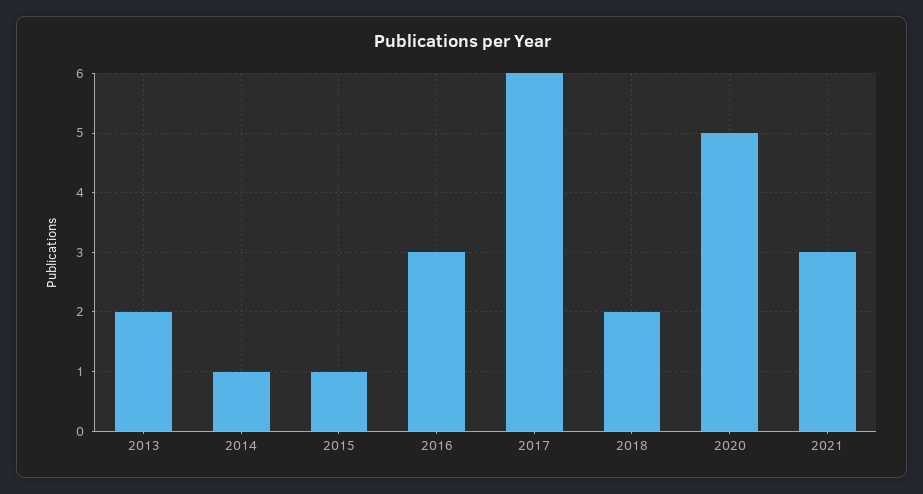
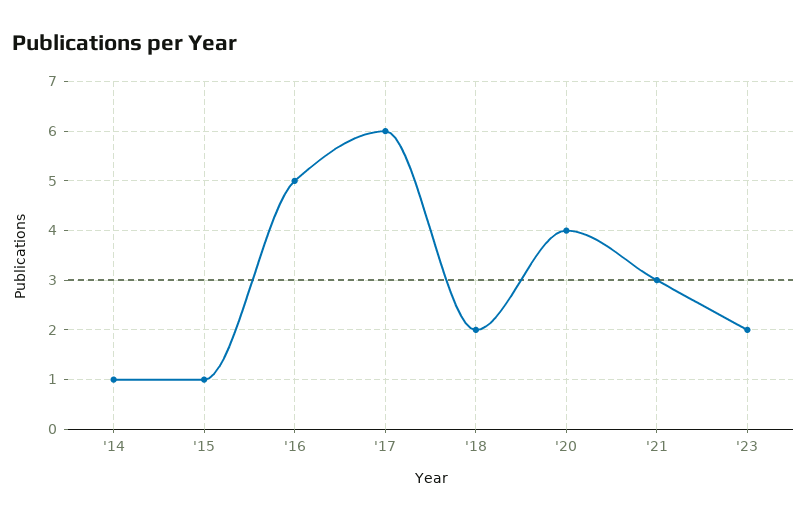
2013: 2 -> none
2016: 3 -> 5
2020: 5 -> 4
'23: none -> 2

